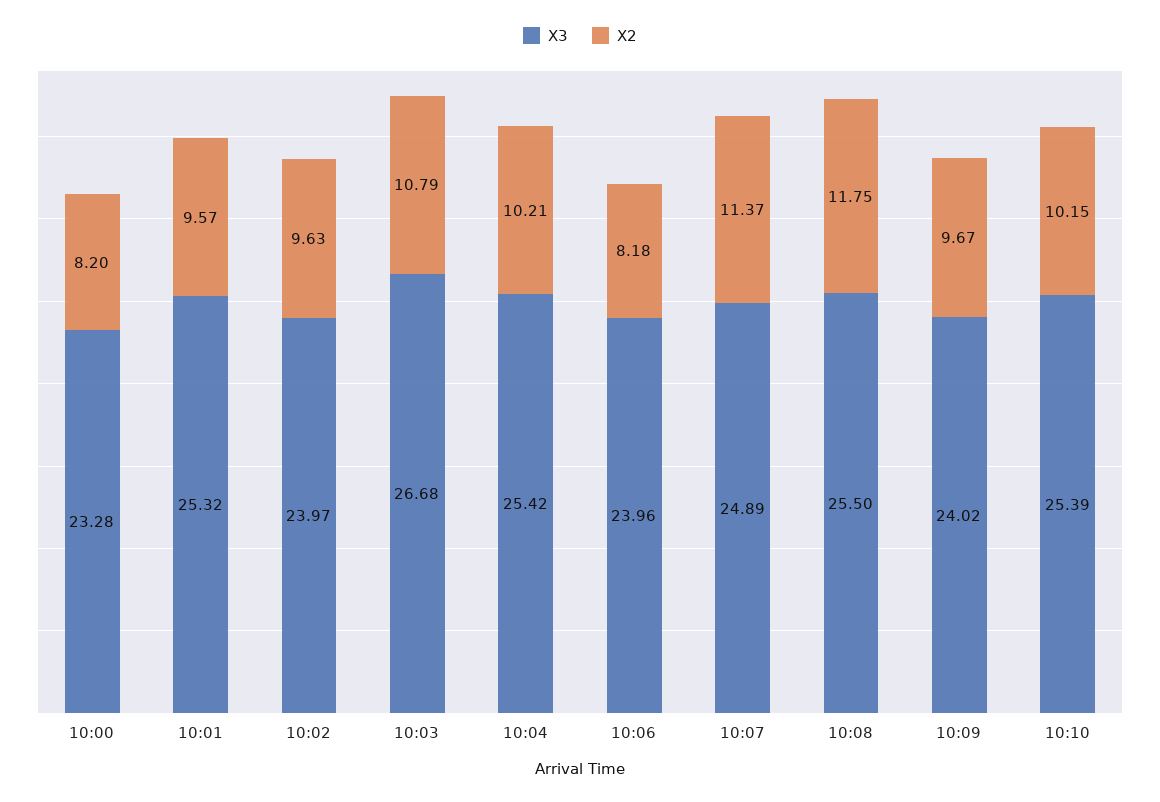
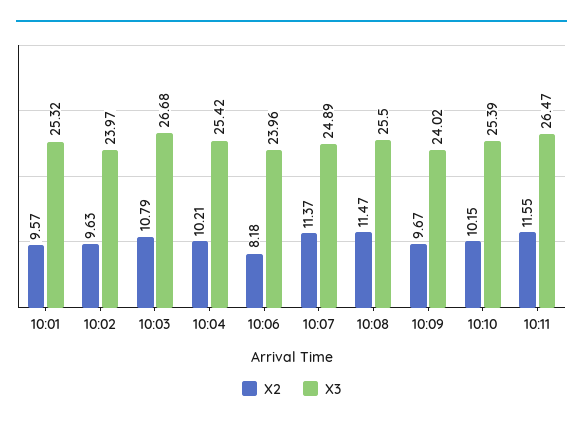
X3, 10:00: 23.28 -> none
X2, 10:00: 8.2 -> none
X2, 10:08: 11.75 -> 11.47
X2, 10:11: none -> 11.55
X3, 10:11: none -> 26.47

